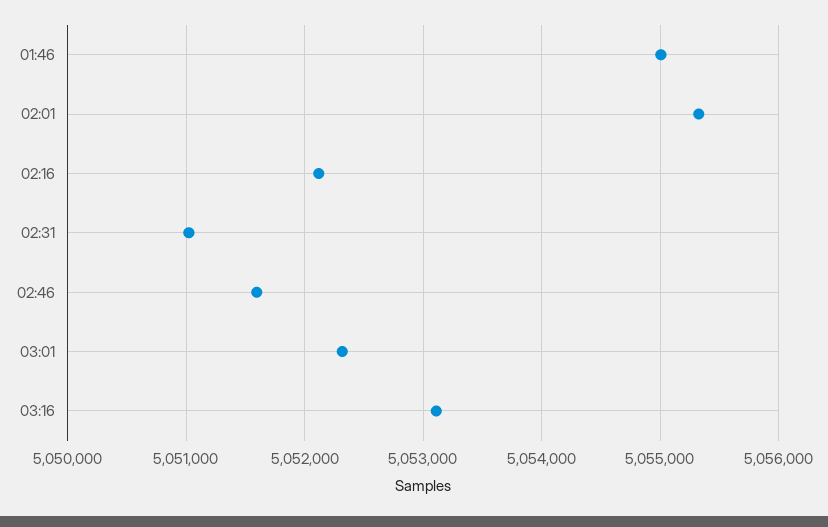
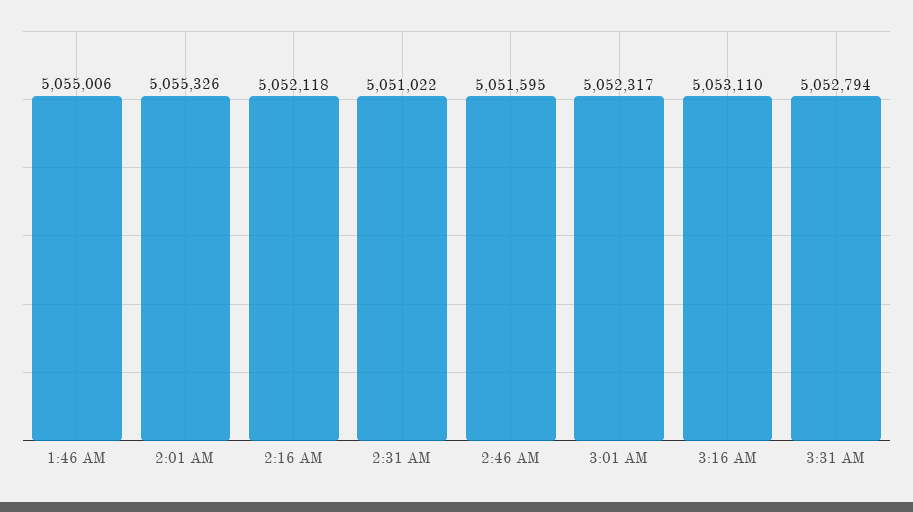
3:31 AM: none -> 5052794

